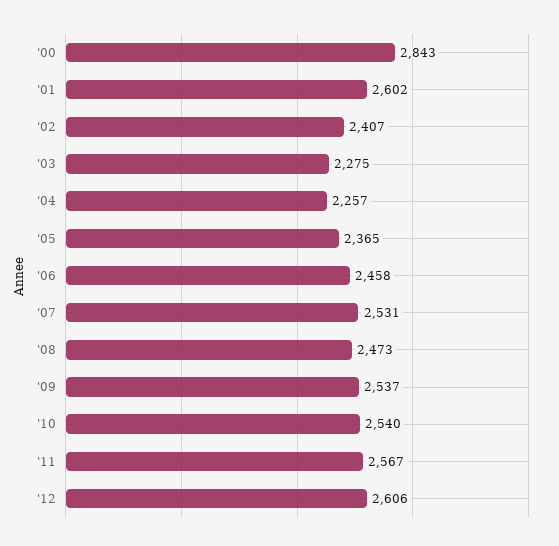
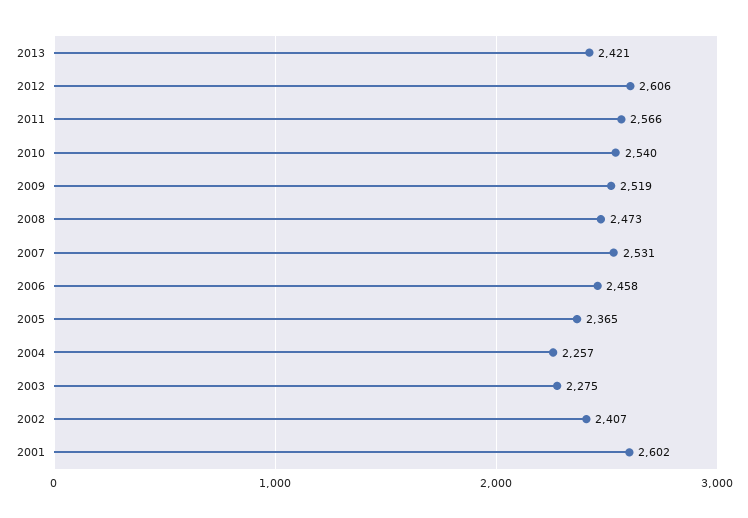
'00: 2843 -> none
'09: 2537 -> 2519
'11: 2567 -> 2566
2013: none -> 2421

